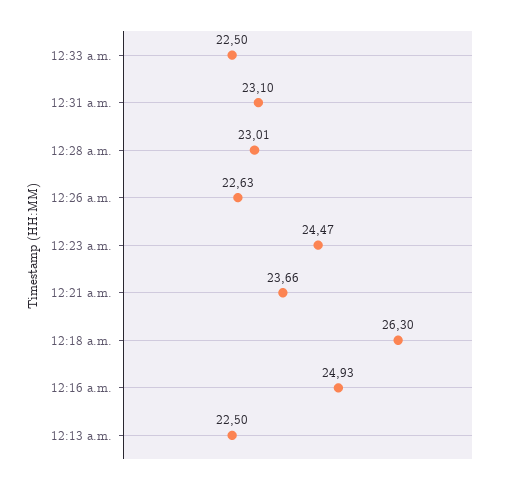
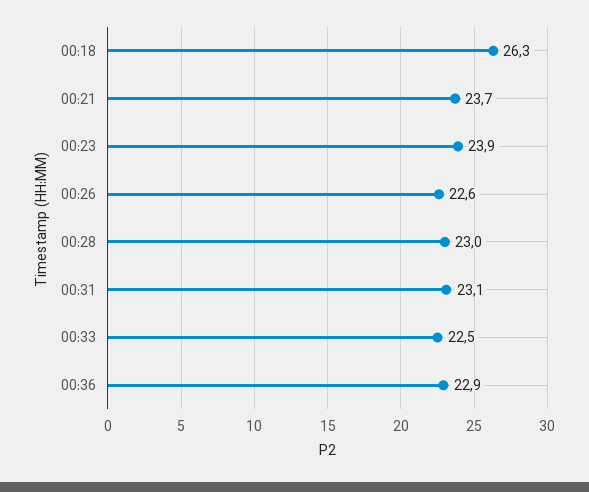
12:23 a.m.: 24.47 -> 23.9
12:16 a.m.: 24.93 -> none
12:13 a.m.: 22.5 -> none
00:36: none -> 22.9

